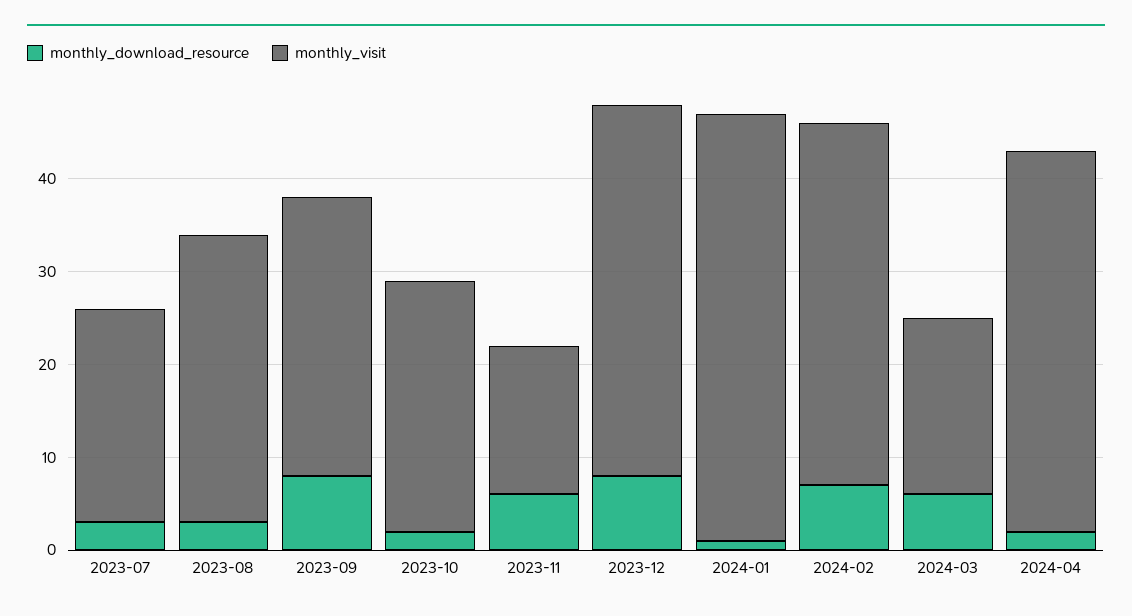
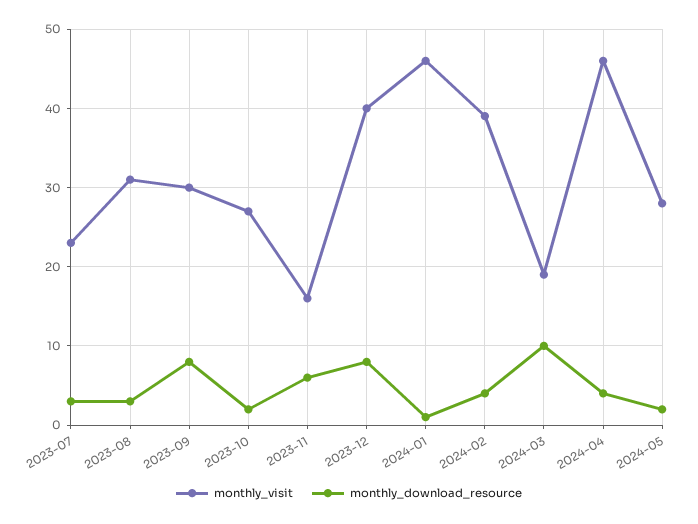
monthly_download_resource, 2024-02: 7 -> 4
monthly_download_resource, 2024-03: 6 -> 10
monthly_download_resource, 2024-04: 2 -> 4
monthly_visit, 2024-04: 41 -> 46
monthly_visit, 2024-05: none -> 28
monthly_download_resource, 2024-05: none -> 2

